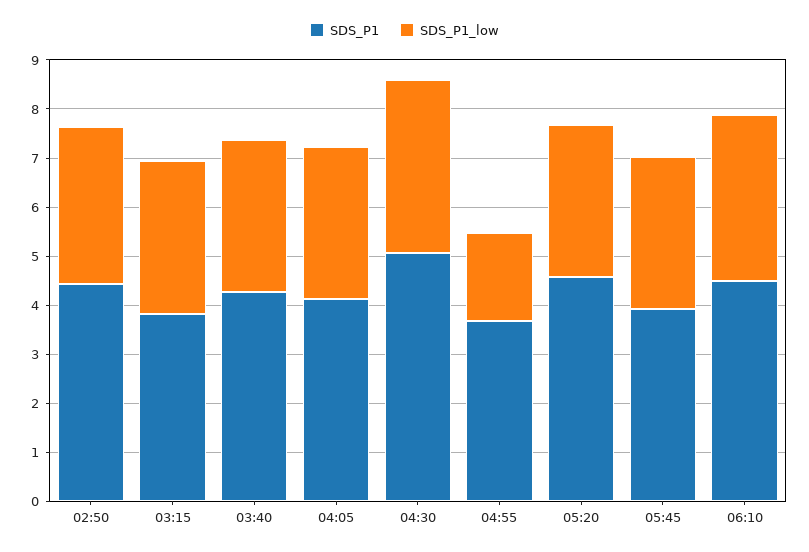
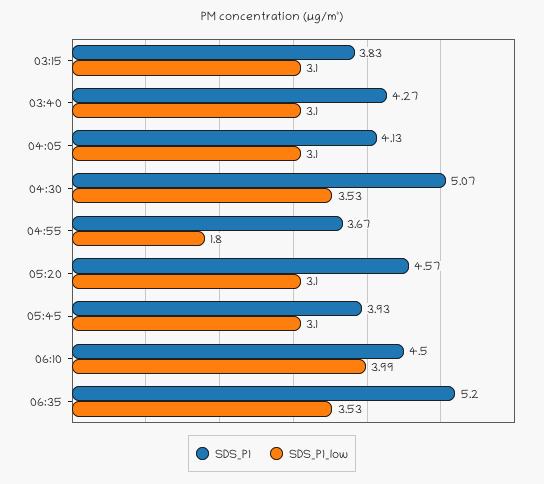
SDS_P1, 02:50: 4.4 -> none
SDS_P1_low, 02:50: 3.2 -> none
SDS_P1_low, 06:10: 3.4 -> 3.99
SDS_P1, 06:35: none -> 5.2
SDS_P1_low, 06:35: none -> 3.53

